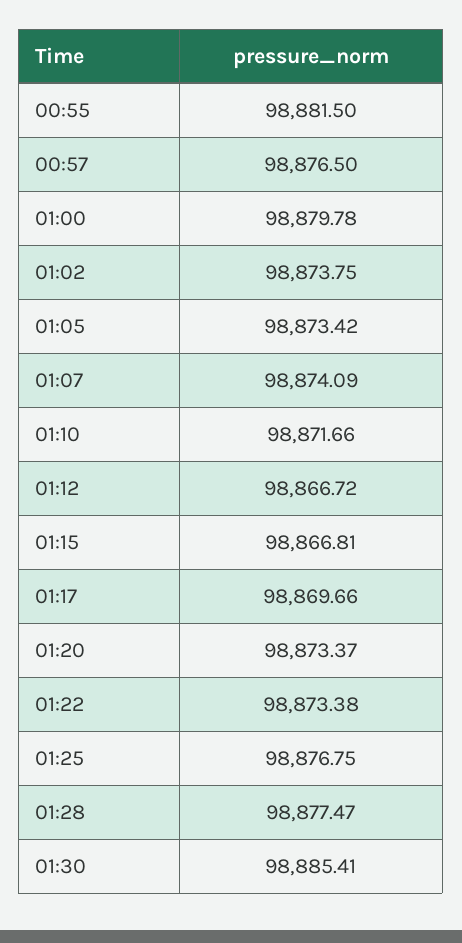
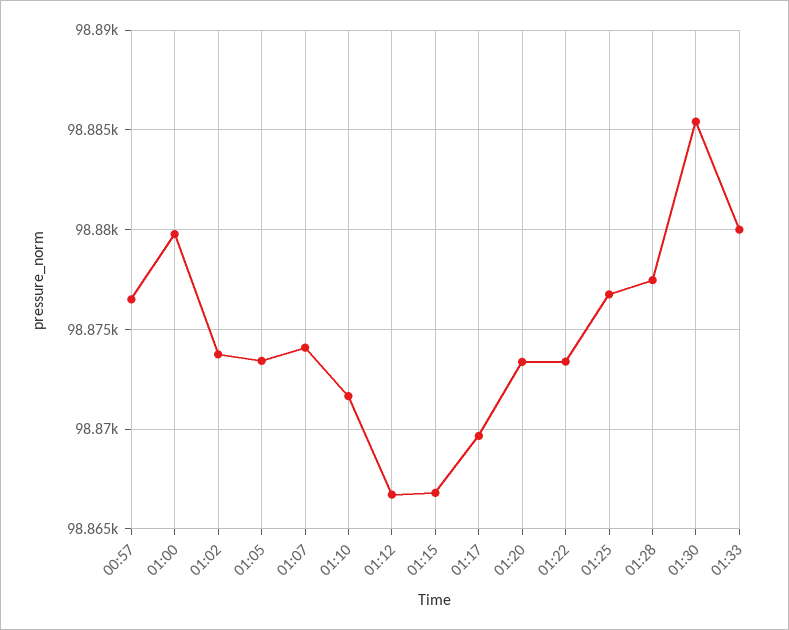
00:55: 98881.5 -> none
01:33: none -> 98880

